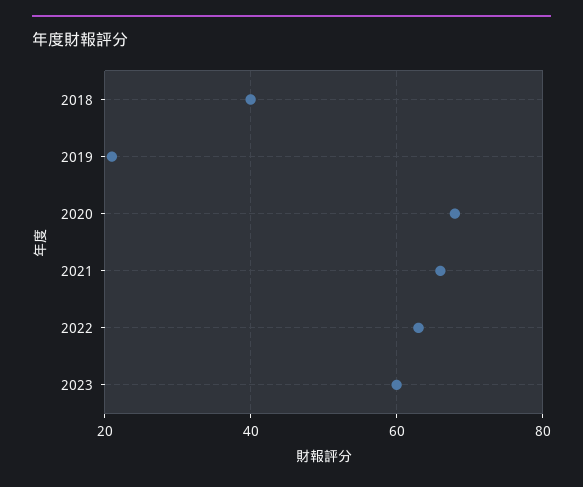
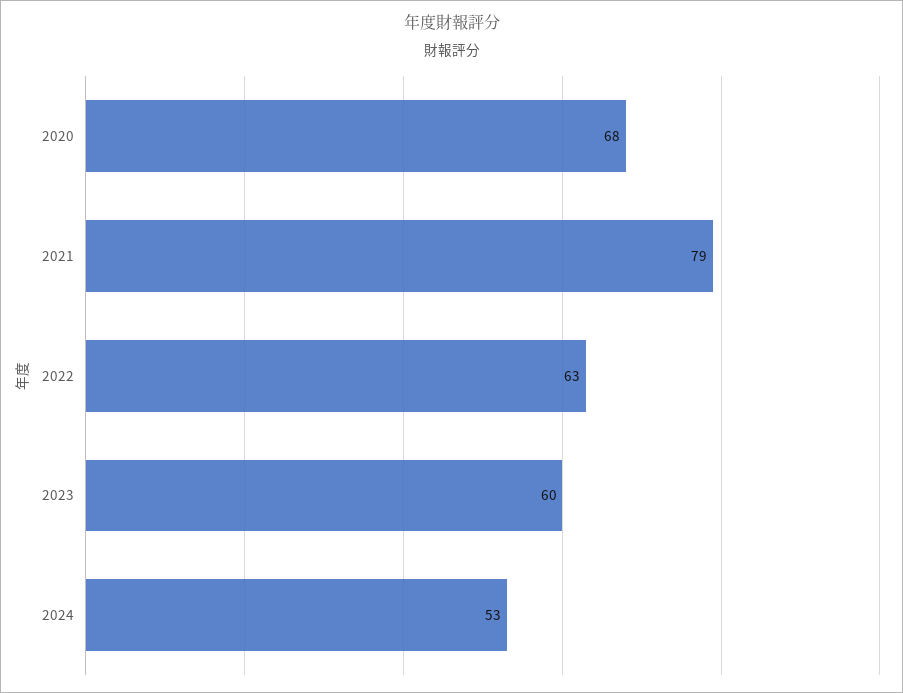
2018: 40 -> none
2019: 20 -> none
2021: 65 -> 79
2024: none -> 53

